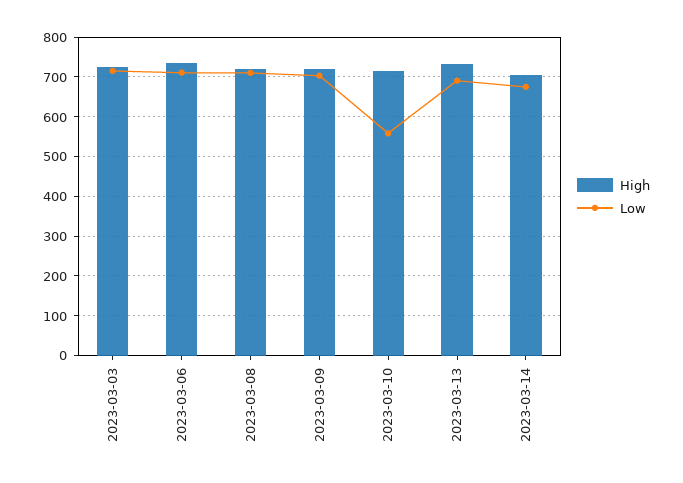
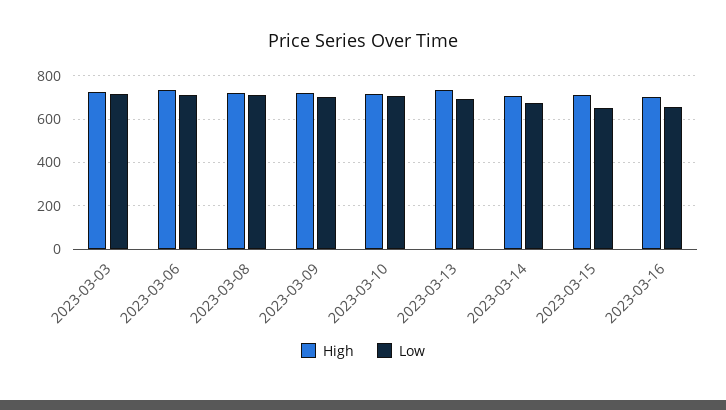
Low, 2023-03-10: 560 -> 700
High, 2023-03-15: none -> 700
Low, 2023-03-15: none -> 650
High, 2023-03-16: none -> 700
Low, 2023-03-16: none -> 650

